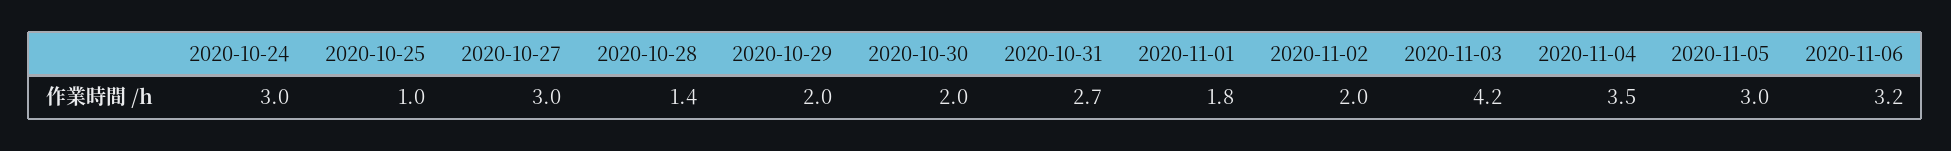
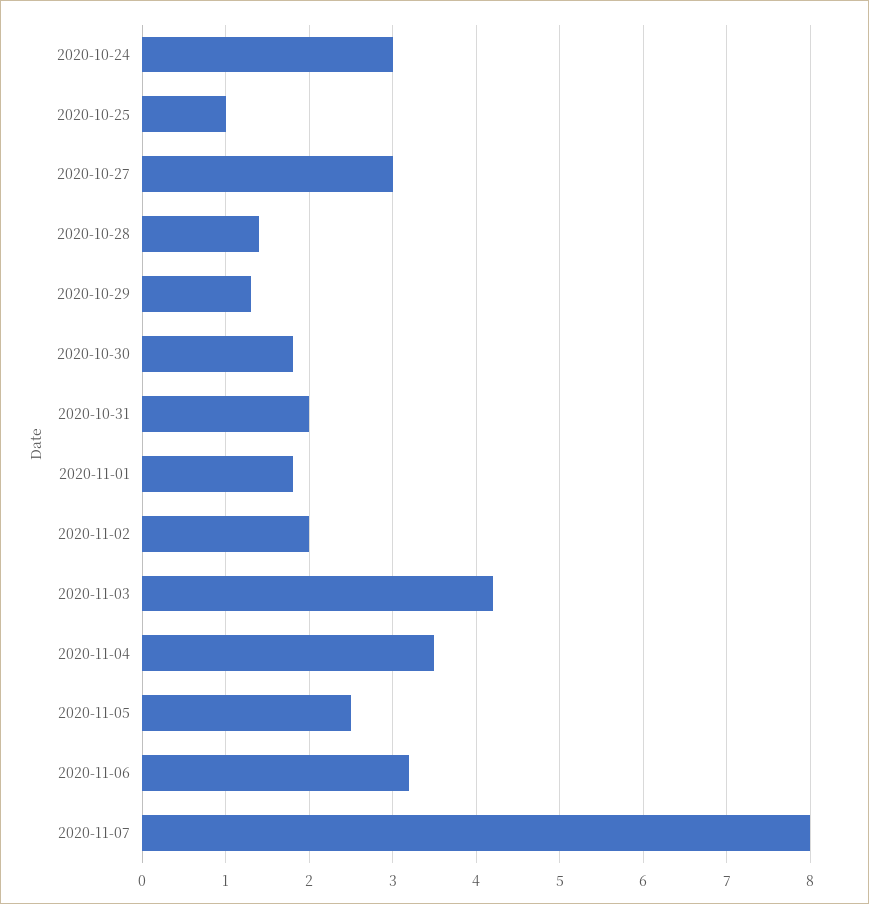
2020-10-29: 2 -> 1.3
2020-10-30: 2 -> 1.8
2020-10-31: 2.7 -> 2
2020-11-05: 3 -> 2.5
2020-11-07: none -> 8

